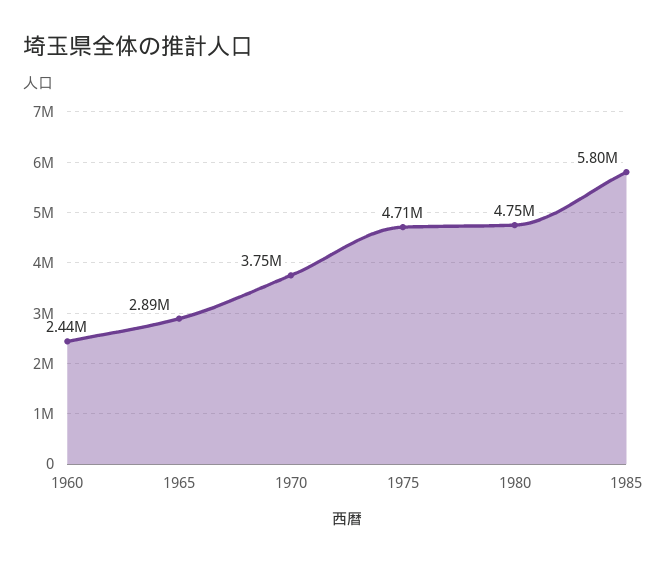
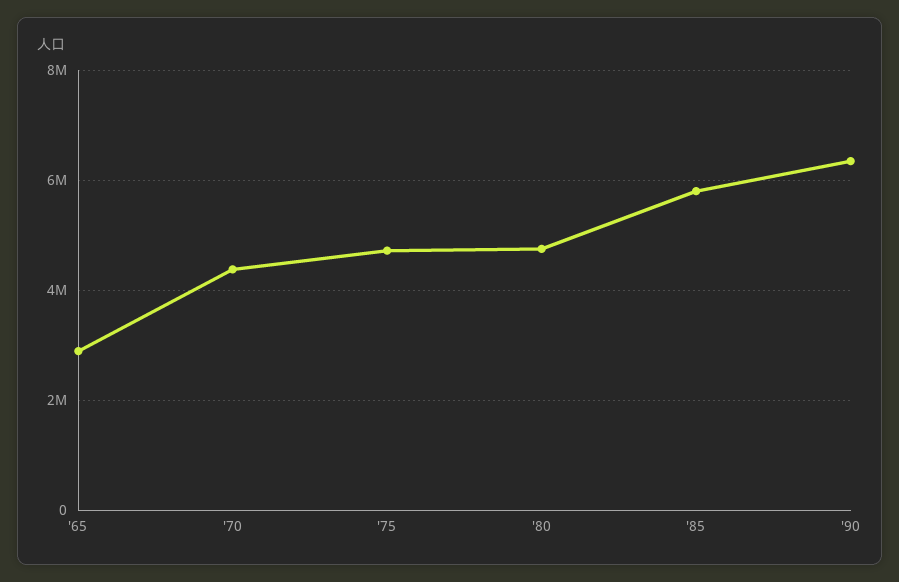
1960: 2440000 -> none
1970: 3750000 -> 4400000
'90: none -> 6400000

